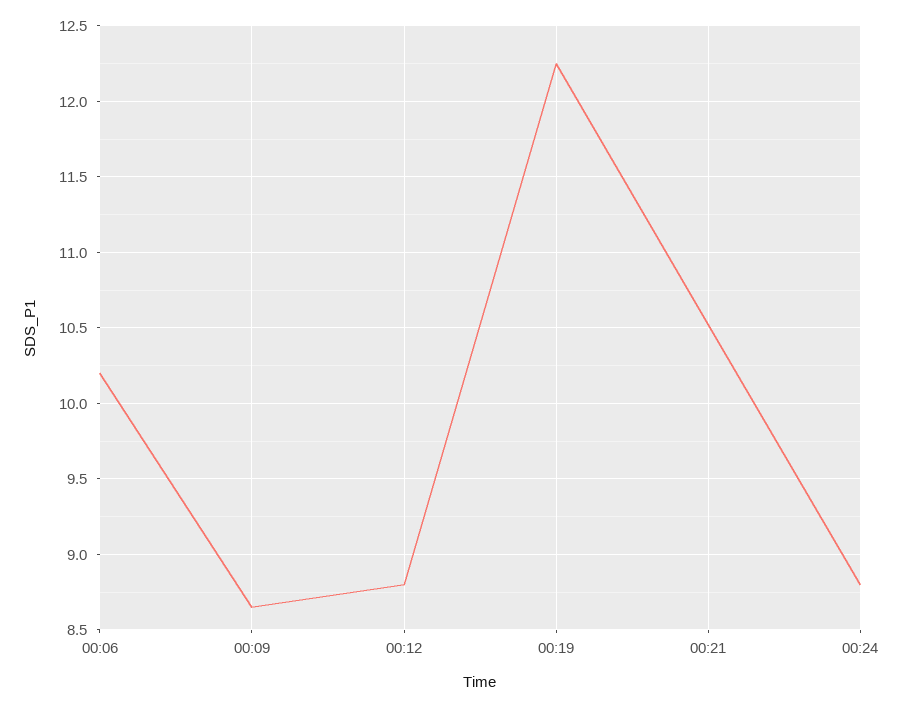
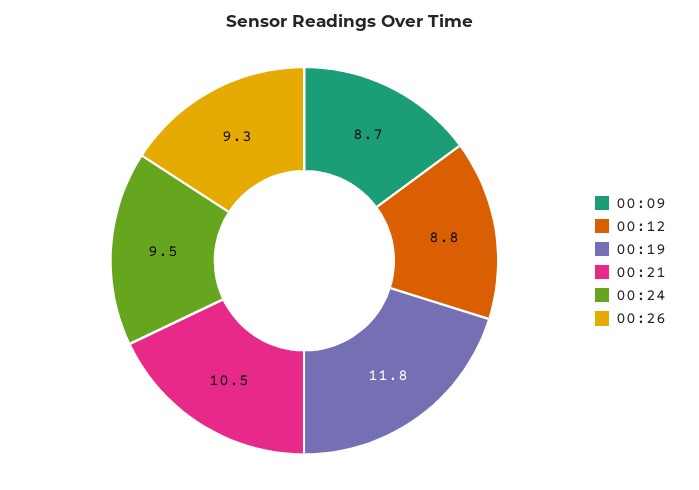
00:06: 10.2 -> none
00:19: 12.25 -> 11.8
00:24: 8.8 -> 9.5
00:26: none -> 9.3

